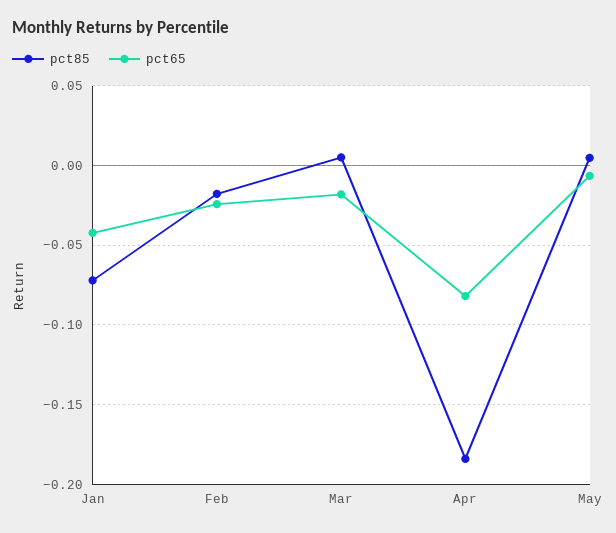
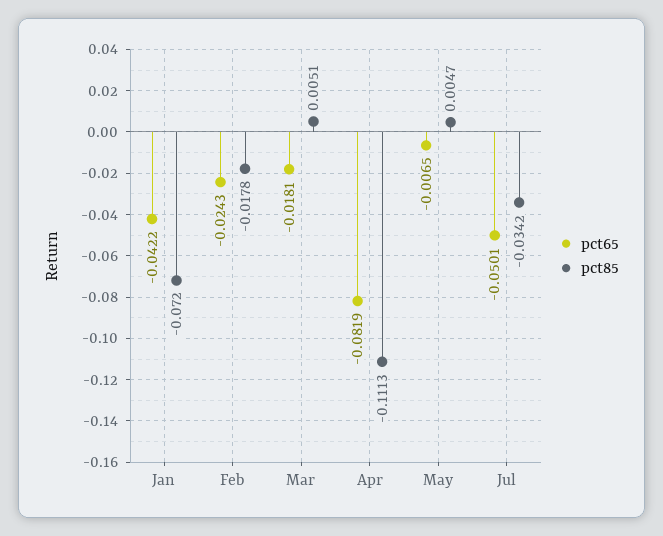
pct85, Apr: -0.185 -> -0.1113
pct65, Jul: none -> -0.0501
pct85, Jul: none -> -0.0342

